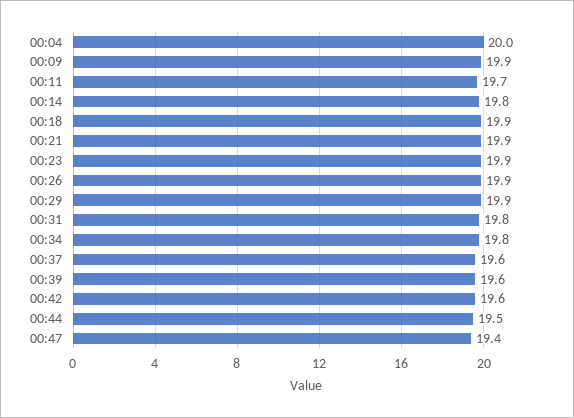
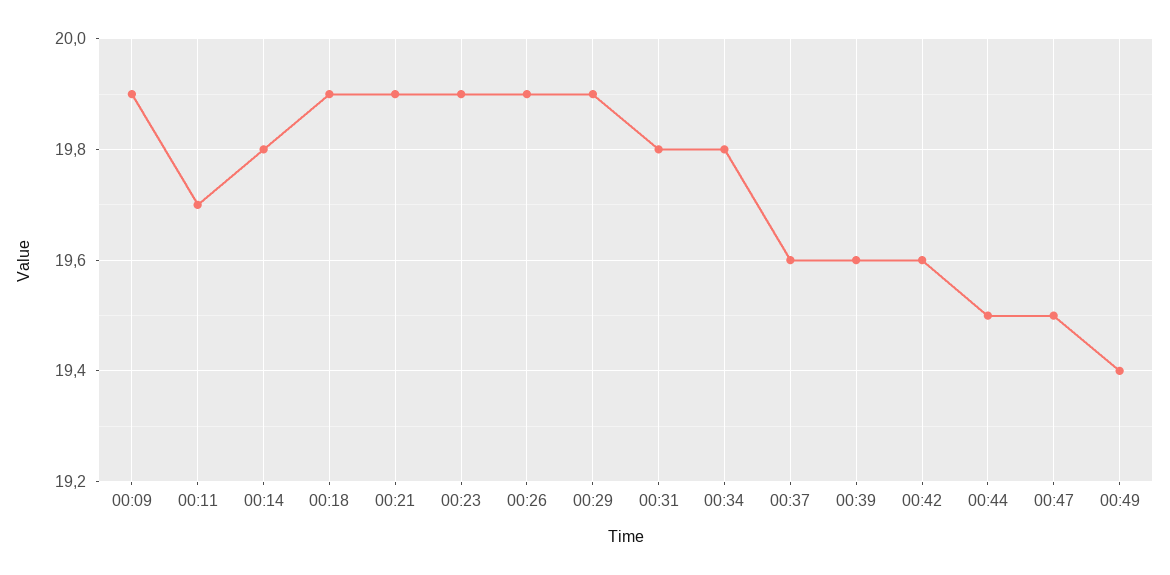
00:04: 20 -> none
00:47: 19.4 -> 19.5
00:49: none -> 19.4

